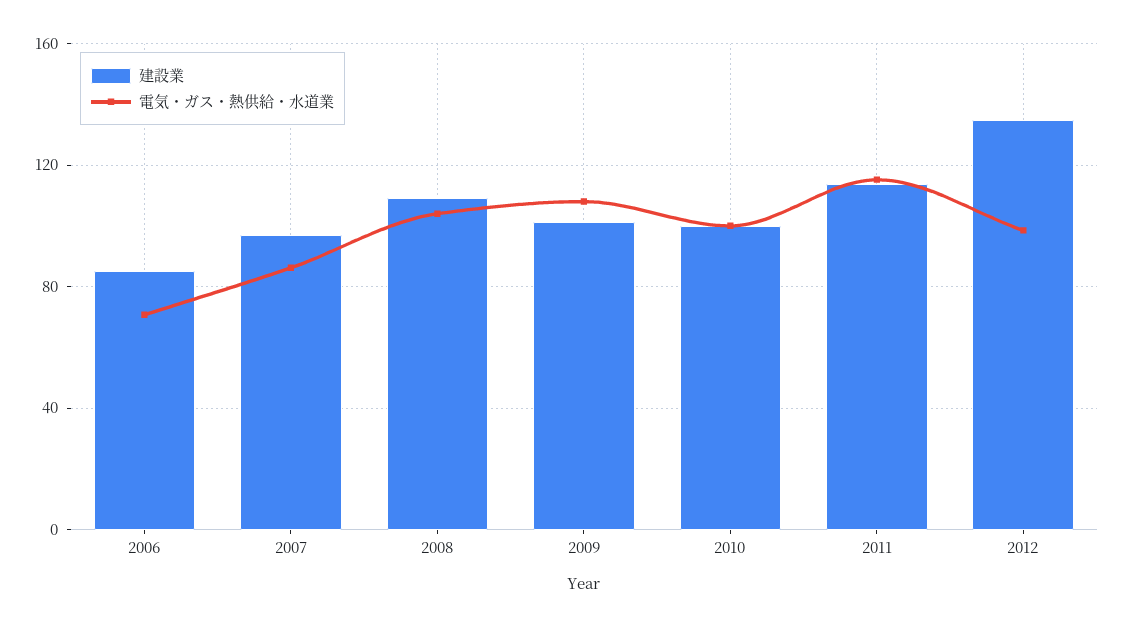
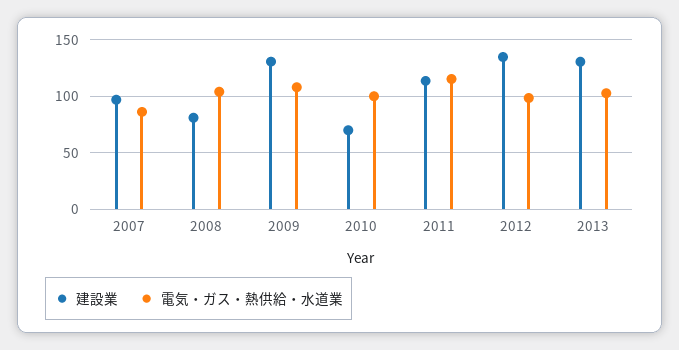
建設業, 2006: 85 -> none
電気・ガス・熱供給・水道業, 2006: 70 -> none
建設業, 2008: 110 -> 80
建設業, 2009: 100 -> 130
建設業, 2010: 100 -> 70
建設業, 2013: none -> 130
電気・ガス・熱供給・水道業, 2013: none -> 100

